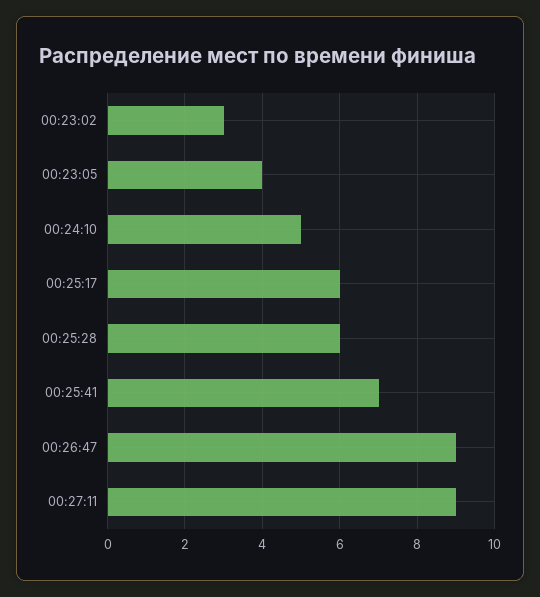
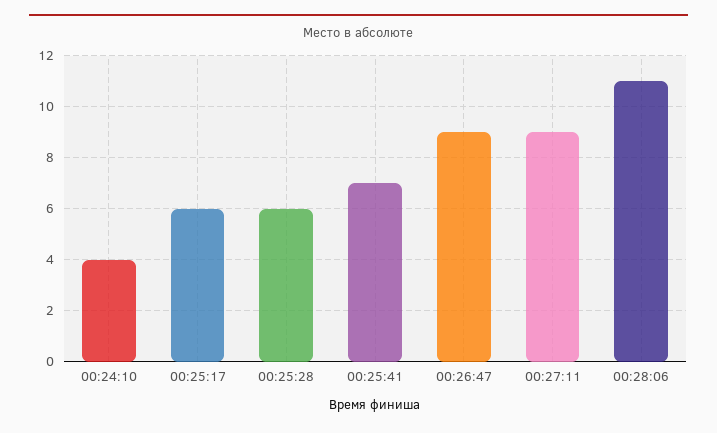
00:23:02: 3 -> none
00:23:05: 4 -> none
00:24:10: 5 -> 4
00:28:06: none -> 11

